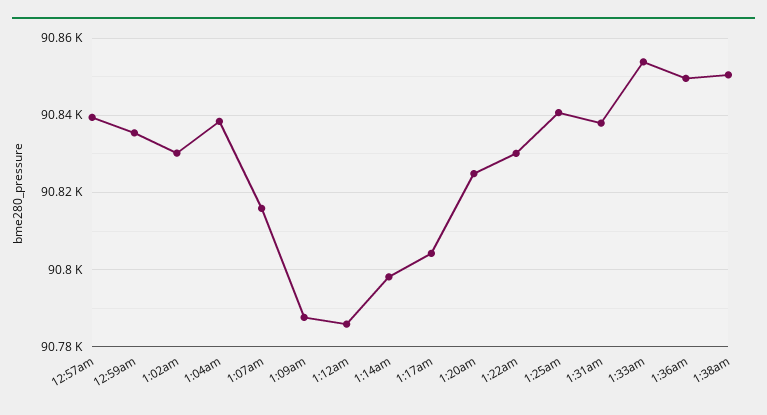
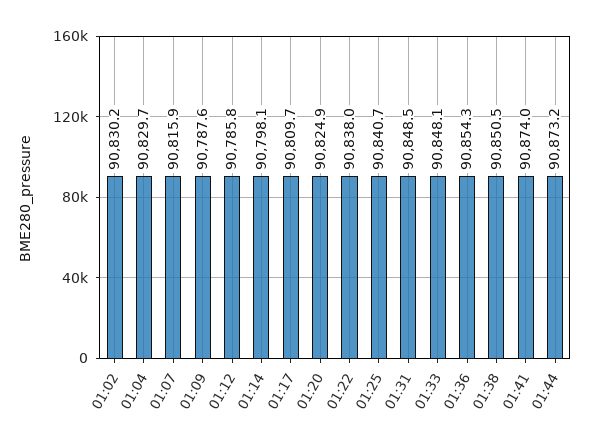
12:57am: 90840 -> none
12:59am: 90836 -> none
1:04am: 90838 -> 90829.7
1:17am: 90804 -> 90809.7
1:22am: 90830 -> 90838
1:31am: 90838 -> 90848.5
1:33am: 90854 -> 90848.1
1:36am: 90850 -> 90854.3
01:41: none -> 90874
01:44: none -> 90873.2

